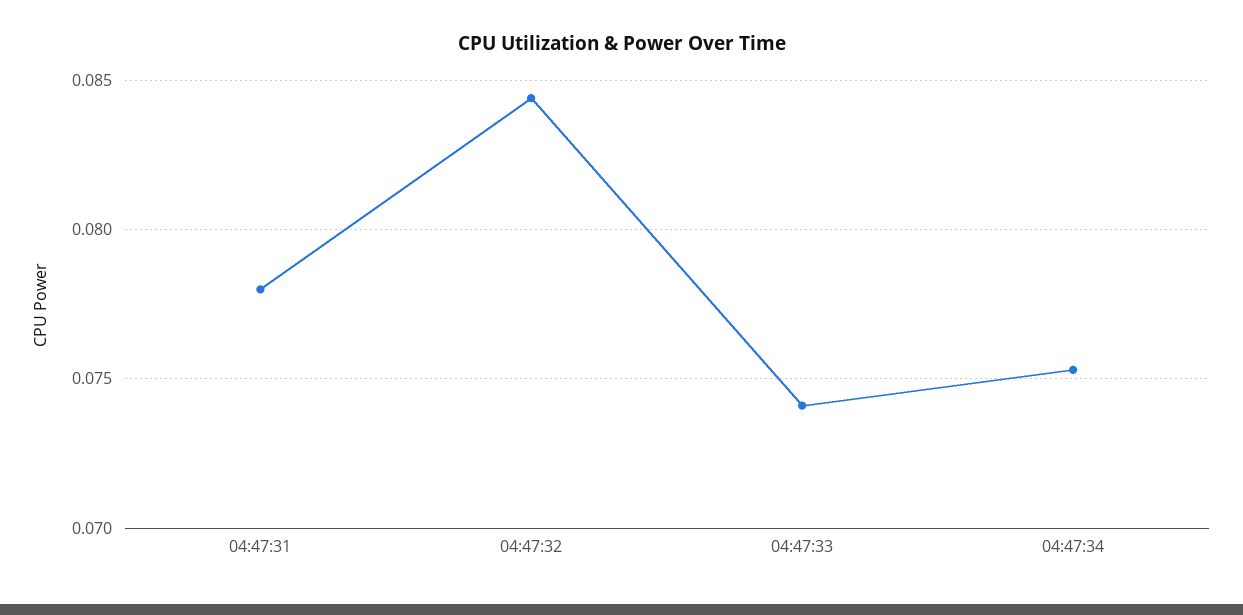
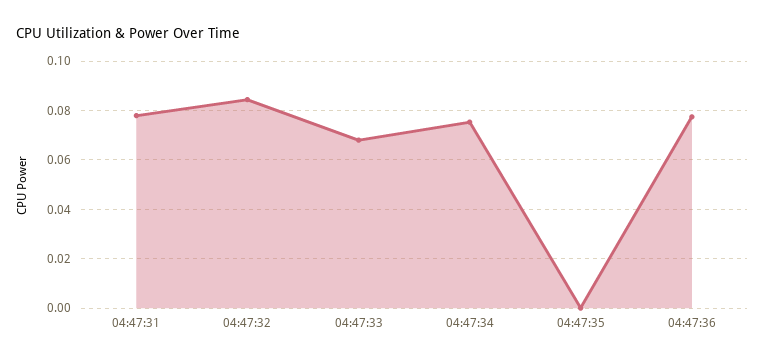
04:47:33: 0.074 -> 0.0675
04:47:35: none -> 0
04:47:36: none -> 0.0775

